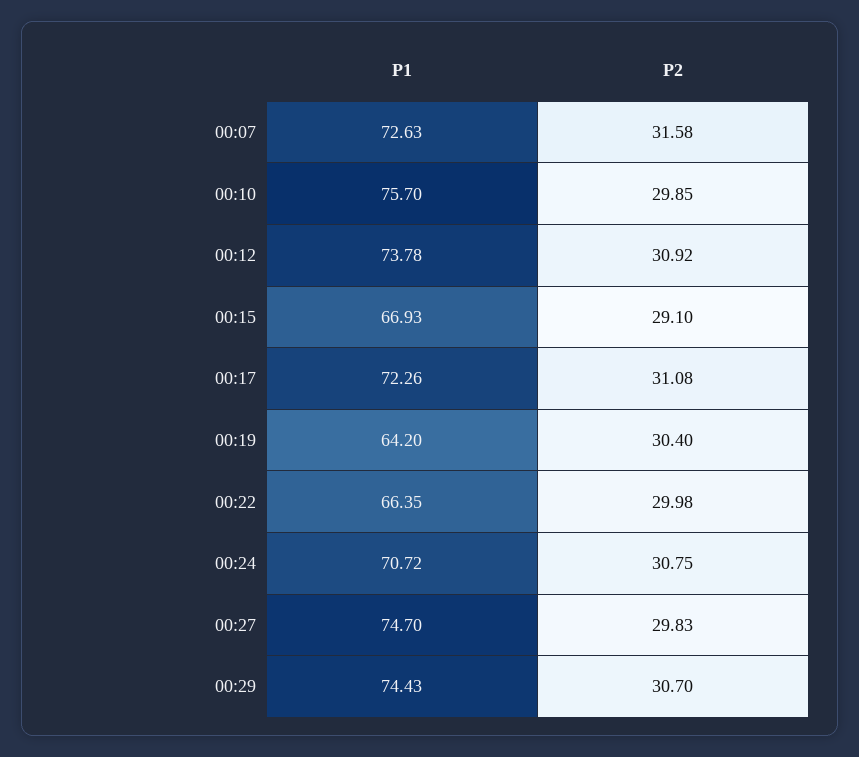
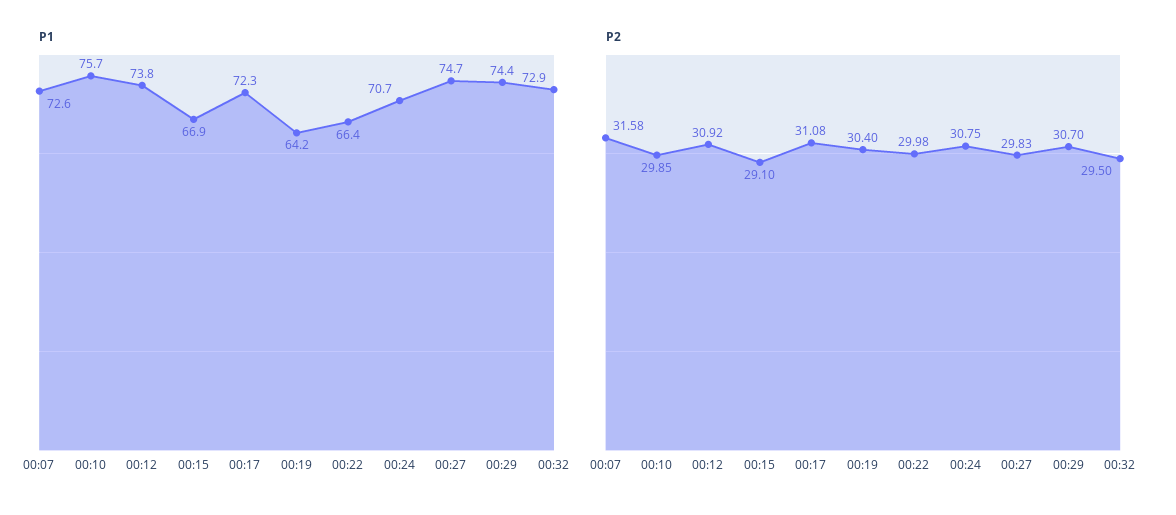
P1, 00:32: none -> 72.9
P2, 00:32: none -> 29.5

